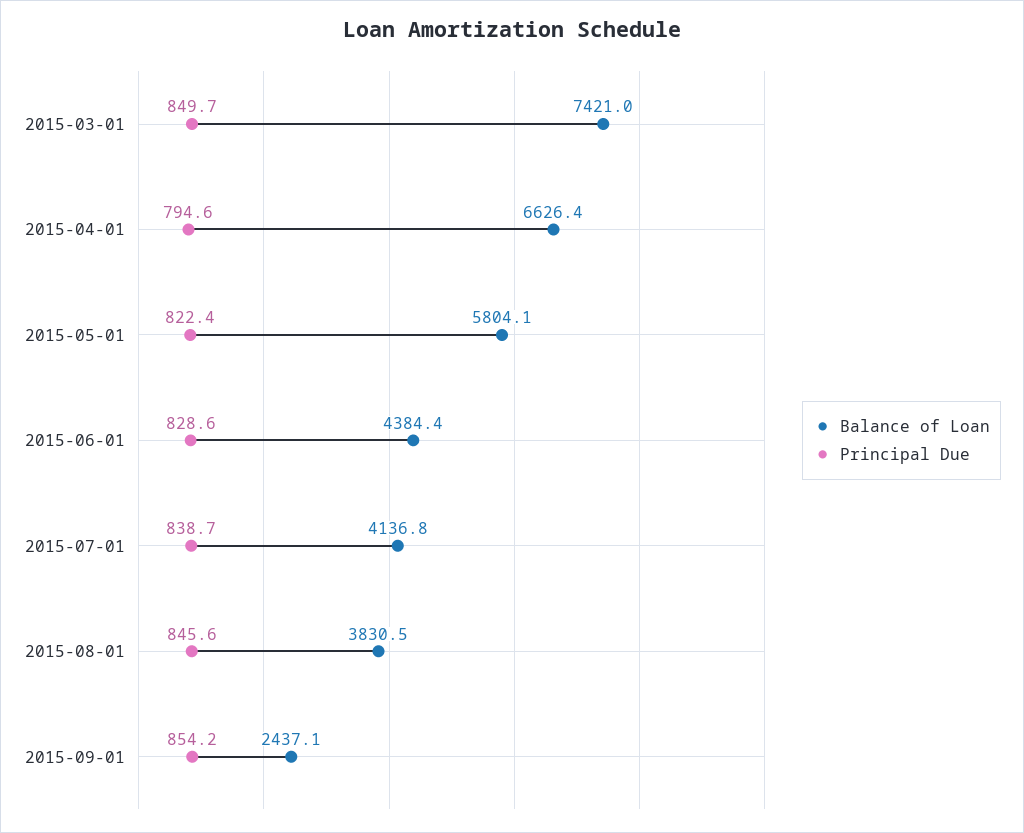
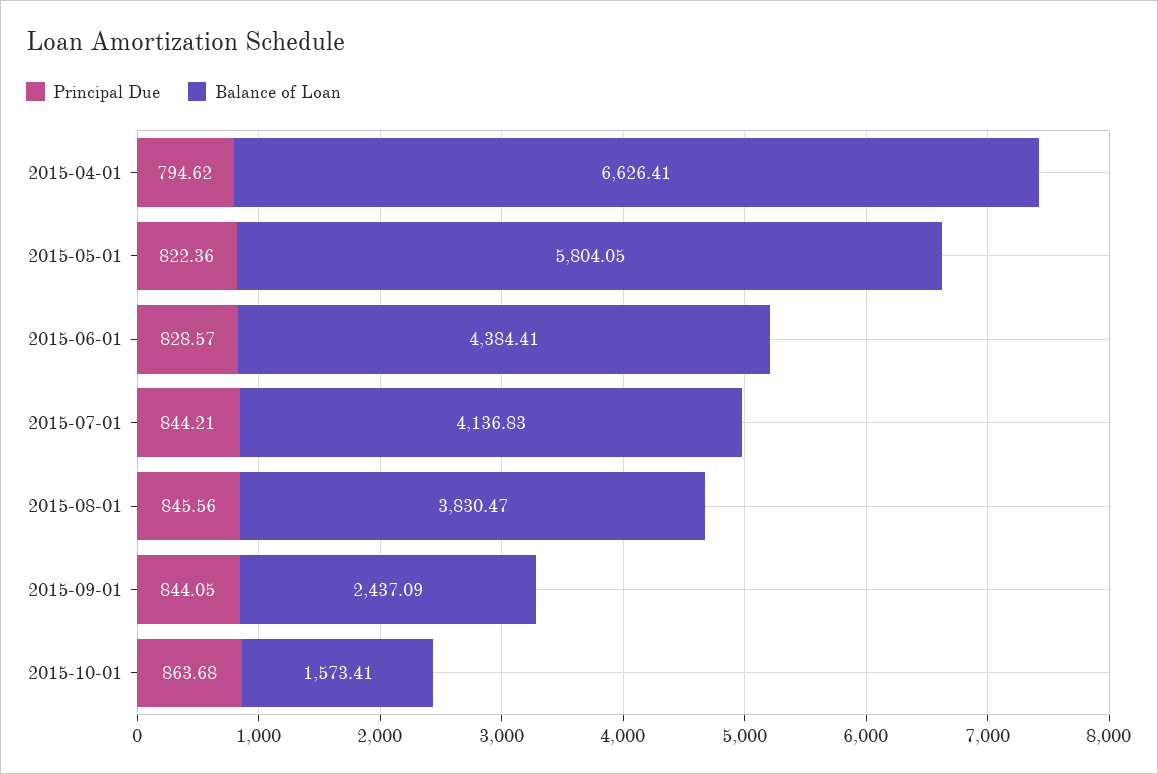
Balance of Loan, 2015-03-01: 7421 -> none
Principal Due, 2015-03-01: 849.7 -> none
Principal Due, 2015-07-01: 838.7 -> 844.21
Principal Due, 2015-09-01: 854.2 -> 844.05
Principal Due, 2015-10-01: none -> 863.68
Balance of Loan, 2015-10-01: none -> 1573.41

